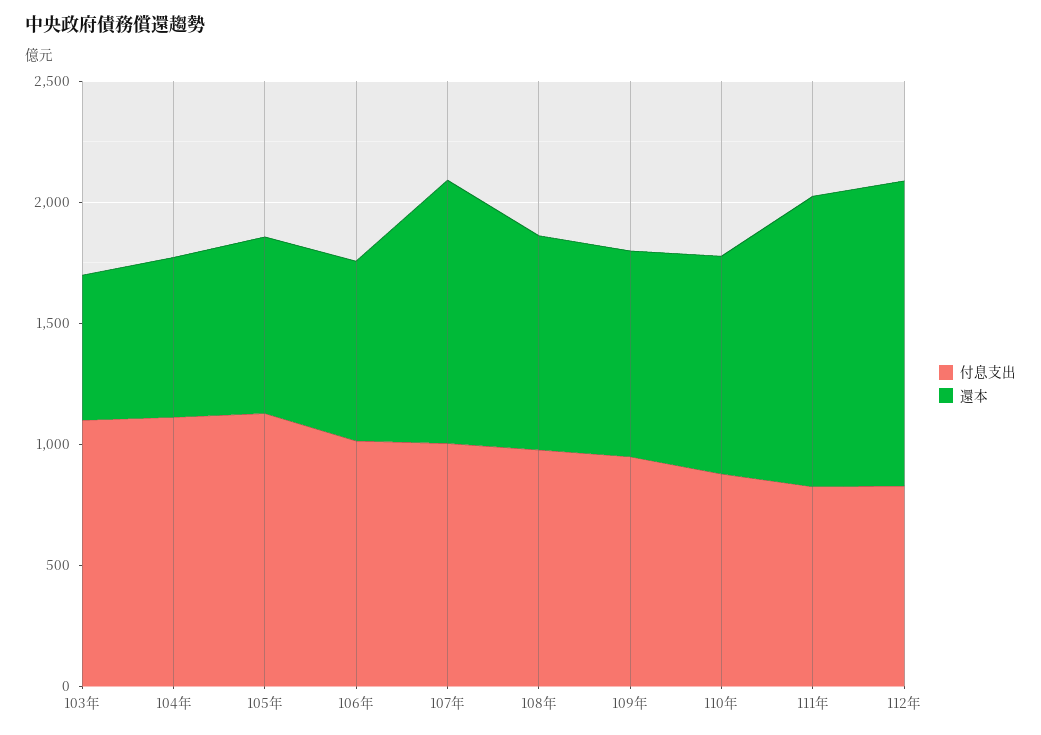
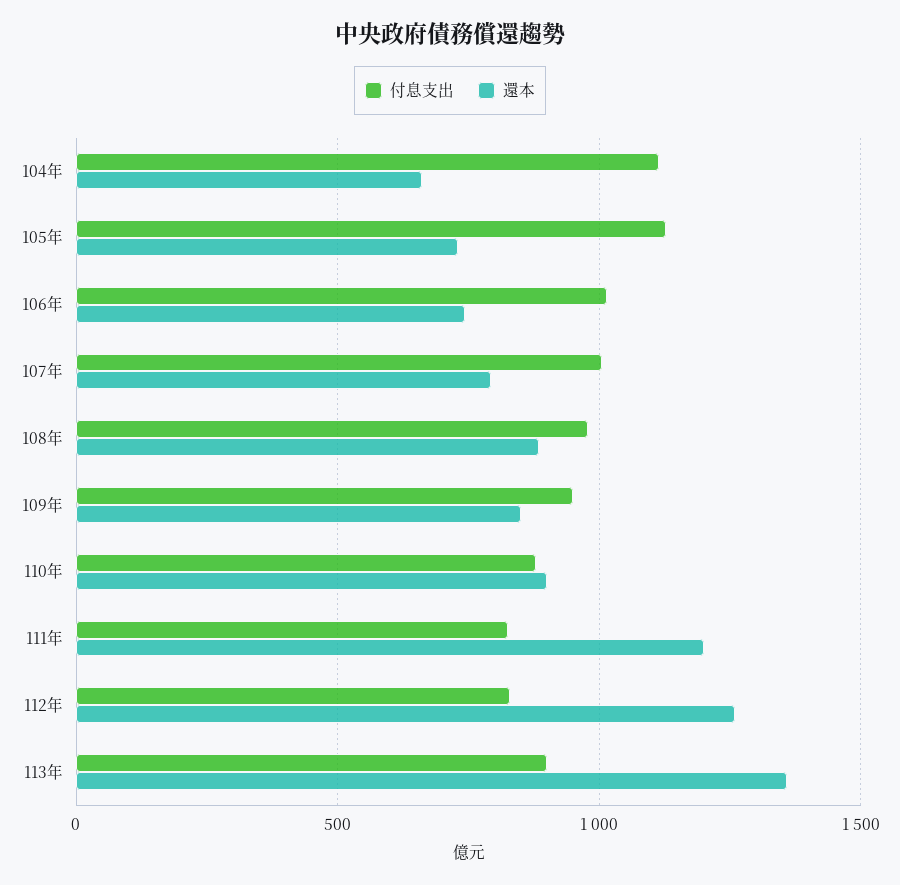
付息支出, 103年: 1100 -> none
還本, 103年: 600 -> none
還本, 107年: 1100 -> 800
付息支出, 113年: none -> 900
還本, 113年: none -> 1350

